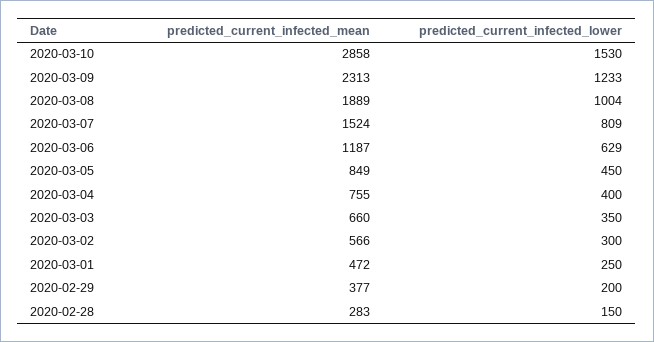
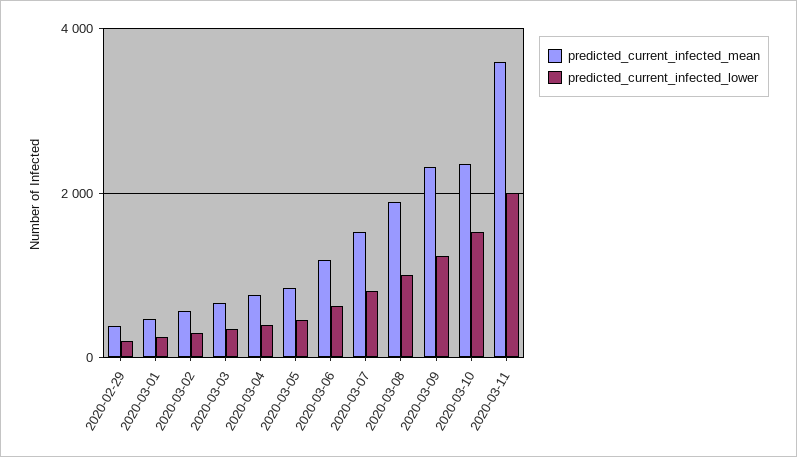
predicted_current_infected_mean, 2020-03-10: 2858 -> 2400
predicted_current_infected_mean, 2020-02-28: 283 -> none
predicted_current_infected_lower, 2020-02-28: 150 -> none
predicted_current_infected_mean, 2020-03-11: none -> 3600
predicted_current_infected_lower, 2020-03-11: none -> 2000

